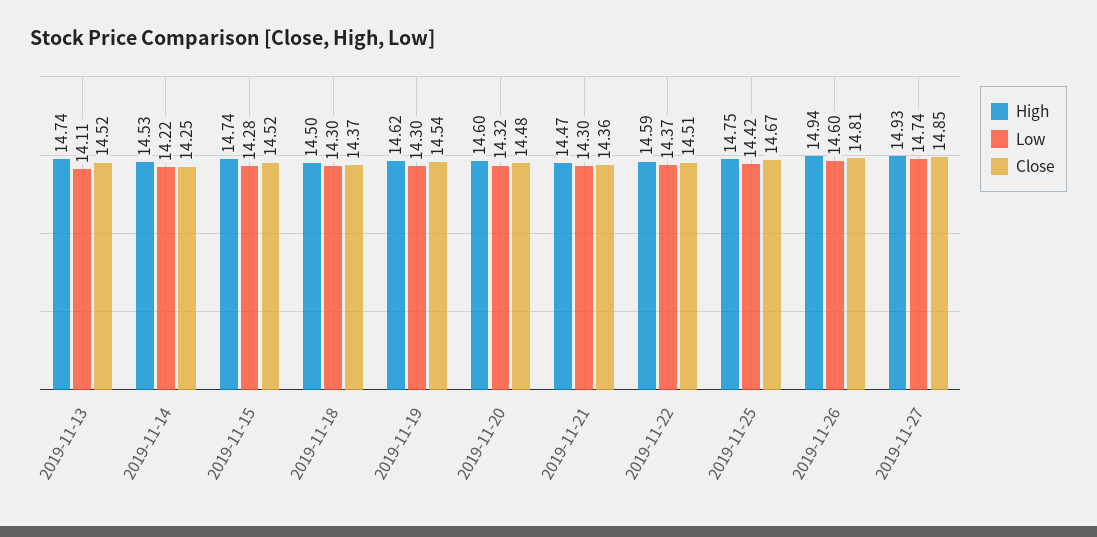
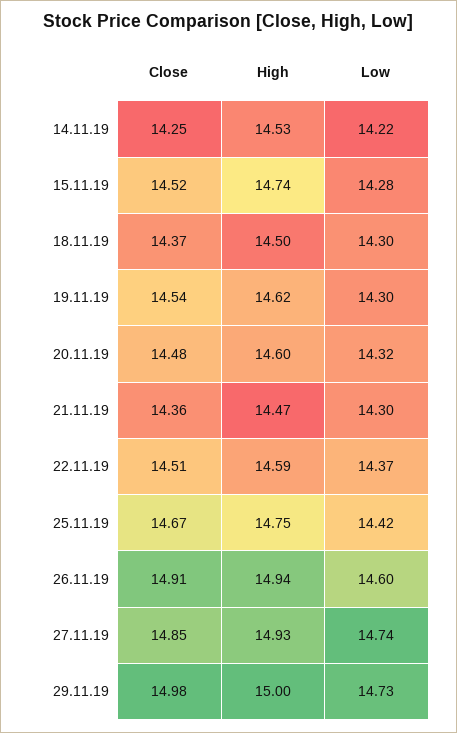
High, 2019-11-13: 14.74 -> none
Low, 2019-11-13: 14.11 -> none
Close, 2019-11-13: 14.52 -> none
Close, 2019-11-26: 14.81 -> 14.91
Close, 29.11.19: none -> 14.98
High, 29.11.19: none -> 15
Low, 29.11.19: none -> 14.73

